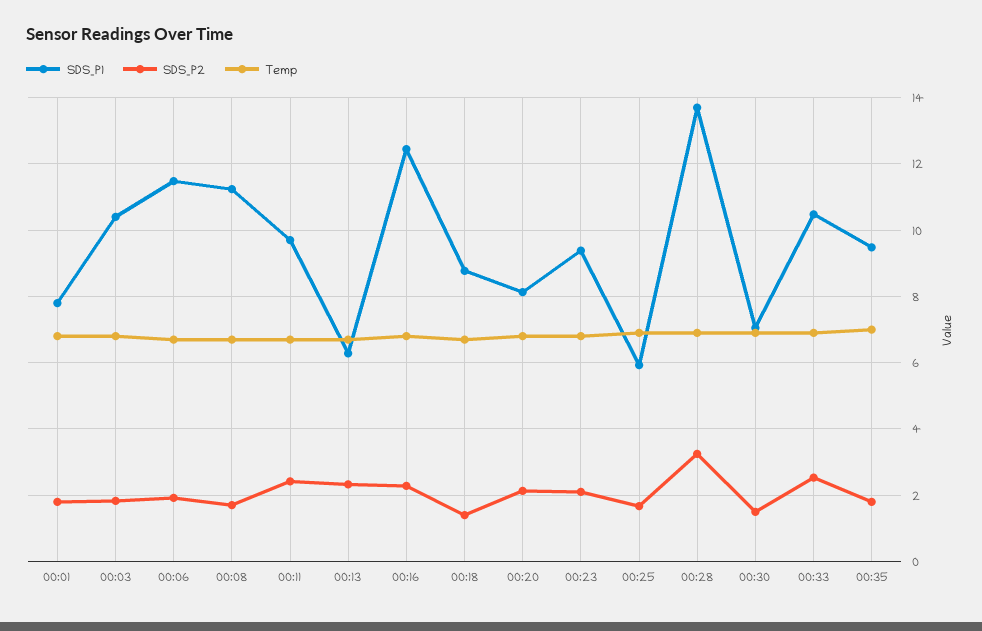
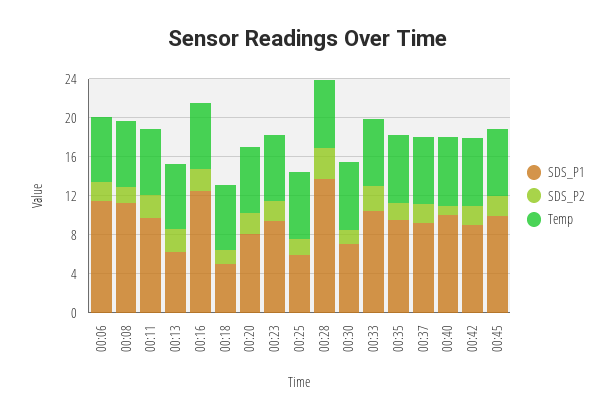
SDS_P1, 00:01: 7.8 -> none
SDS_P2, 00:01: 1.8 -> none
Temp, 00:01: 6.8 -> none
SDS_P1, 00:03: 10.4 -> none
SDS_P2, 00:03: 1.8 -> none
Temp, 00:03: 6.8 -> none
SDS_P1, 00:18: 8.8 -> 5
SDS_P1, 00:37: none -> 9
SDS_P2, 00:37: none -> 2
Temp, 00:37: none -> 7
SDS_P1, 00:40: none -> 10
SDS_P2, 00:40: none -> 1
Temp, 00:40: none -> 7
SDS_P1, 00:42: none -> 9
SDS_P2, 00:42: none -> 2
Temp, 00:42: none -> 7
SDS_P1, 00:45: none -> 10
SDS_P2, 00:45: none -> 2
Temp, 00:45: none -> 7

